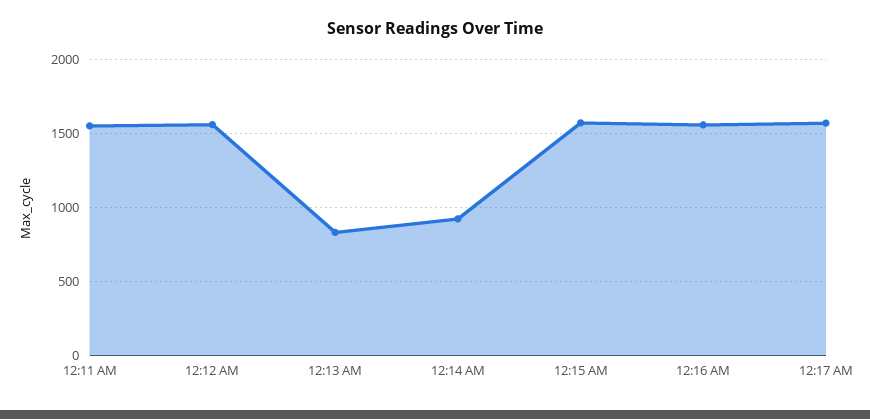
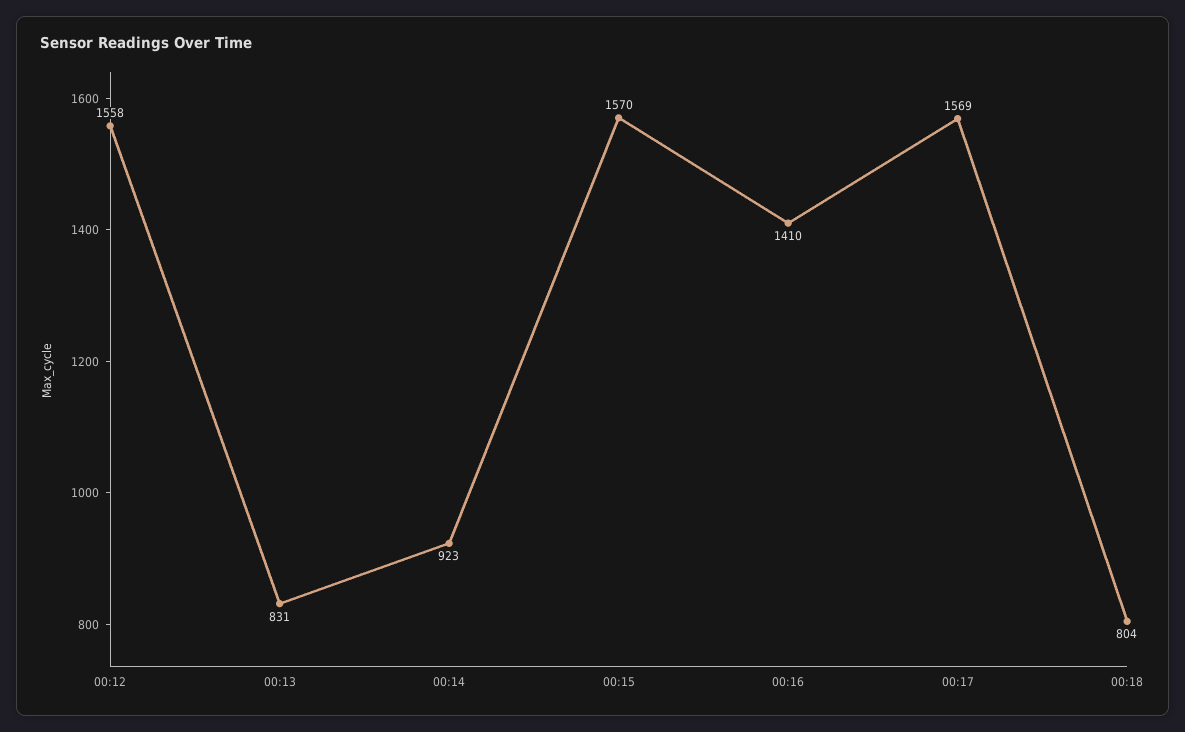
12:11 AM: 1550 -> none
12:16 AM: 1550 -> 1410
00:18: none -> 804

